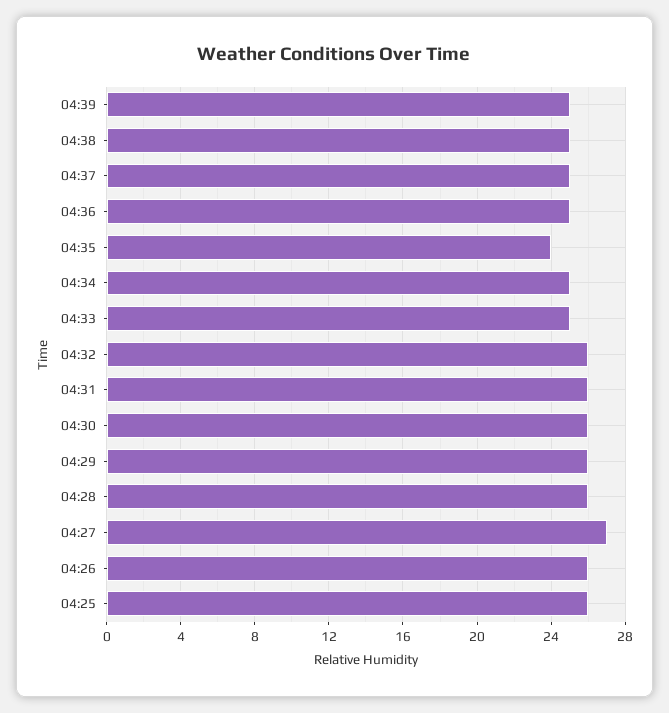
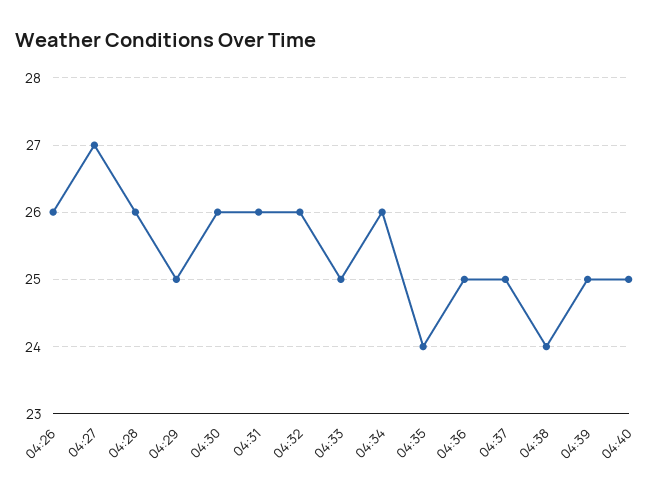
04:38: 25 -> 24
04:34: 25 -> 26
04:29: 26 -> 25
04:25: 26 -> none
04:40: none -> 25

